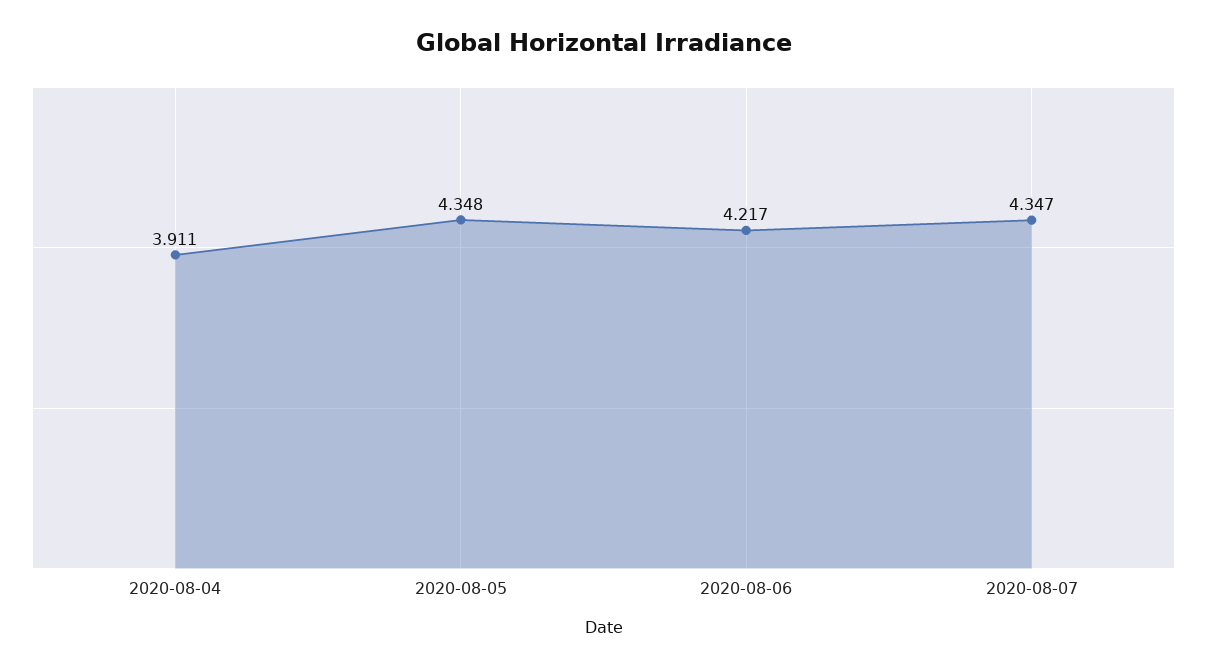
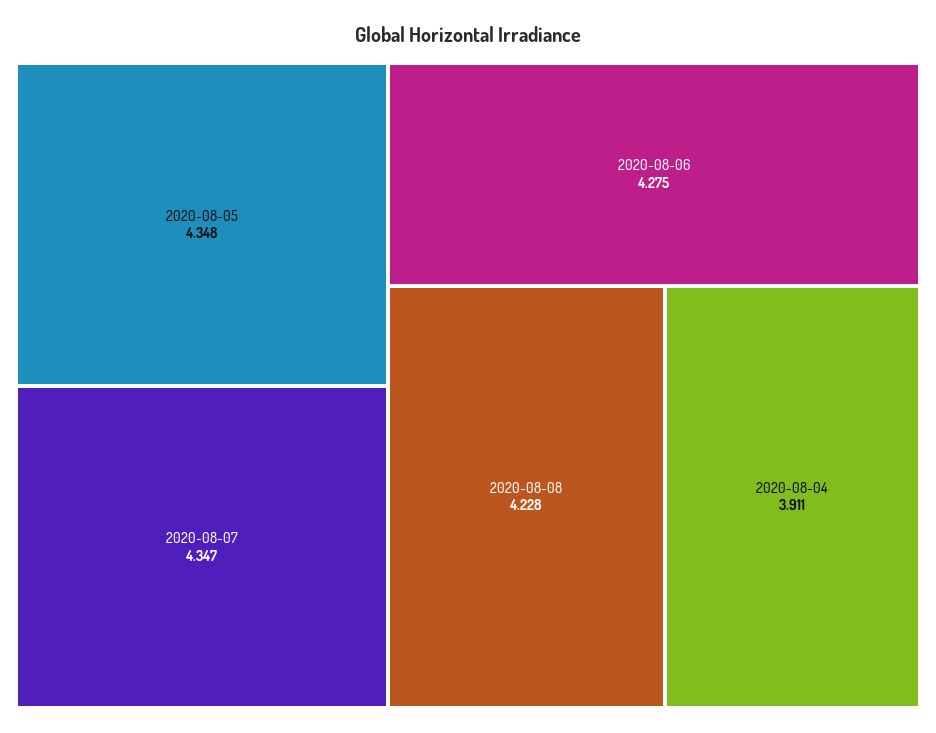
2020-08-06: 4.217 -> 4.275
2020-08-08: none -> 4.228

